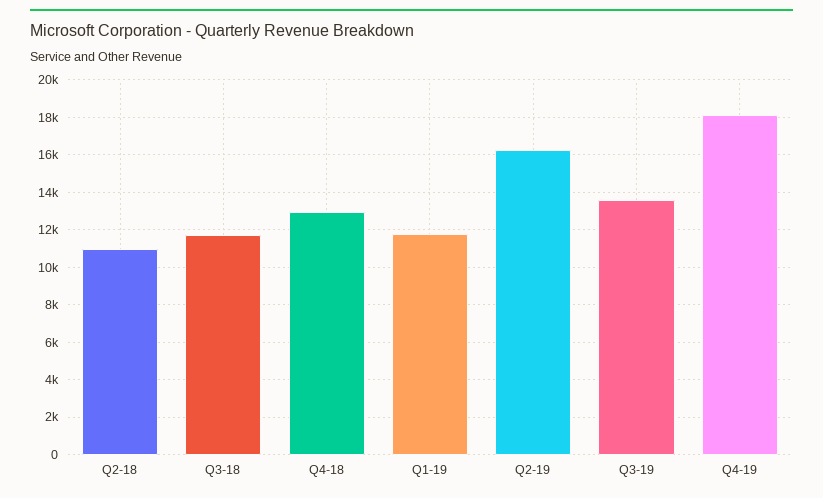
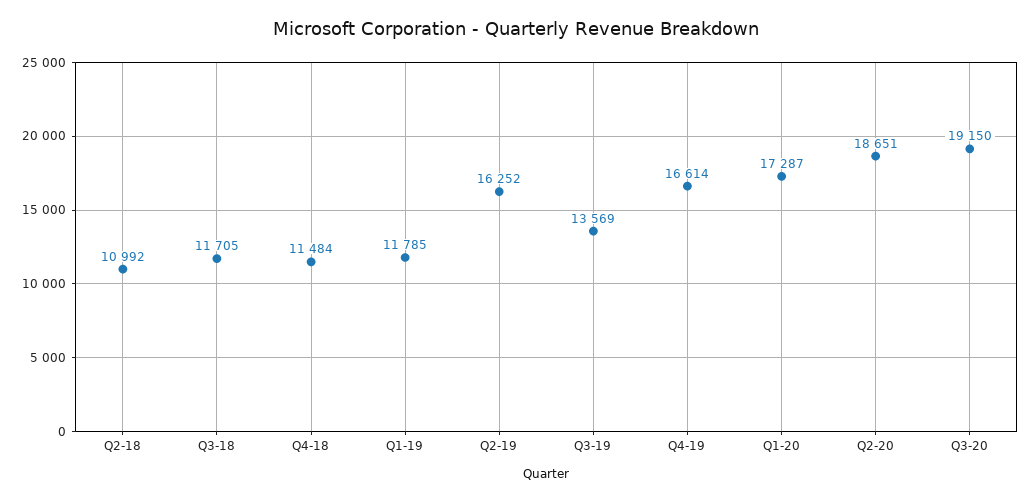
Q4-18: 13000 -> 11484
Q4-19: 18000 -> 16614
Q1-20: none -> 17287
Q2-20: none -> 18651
Q3-20: none -> 19150

